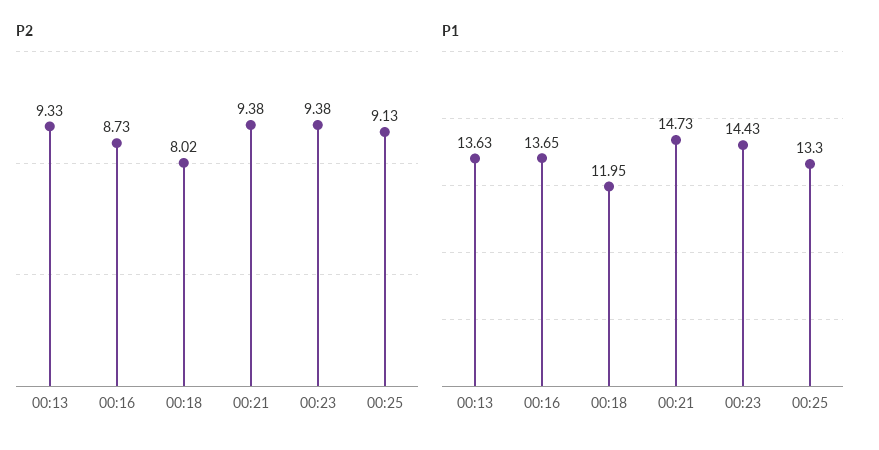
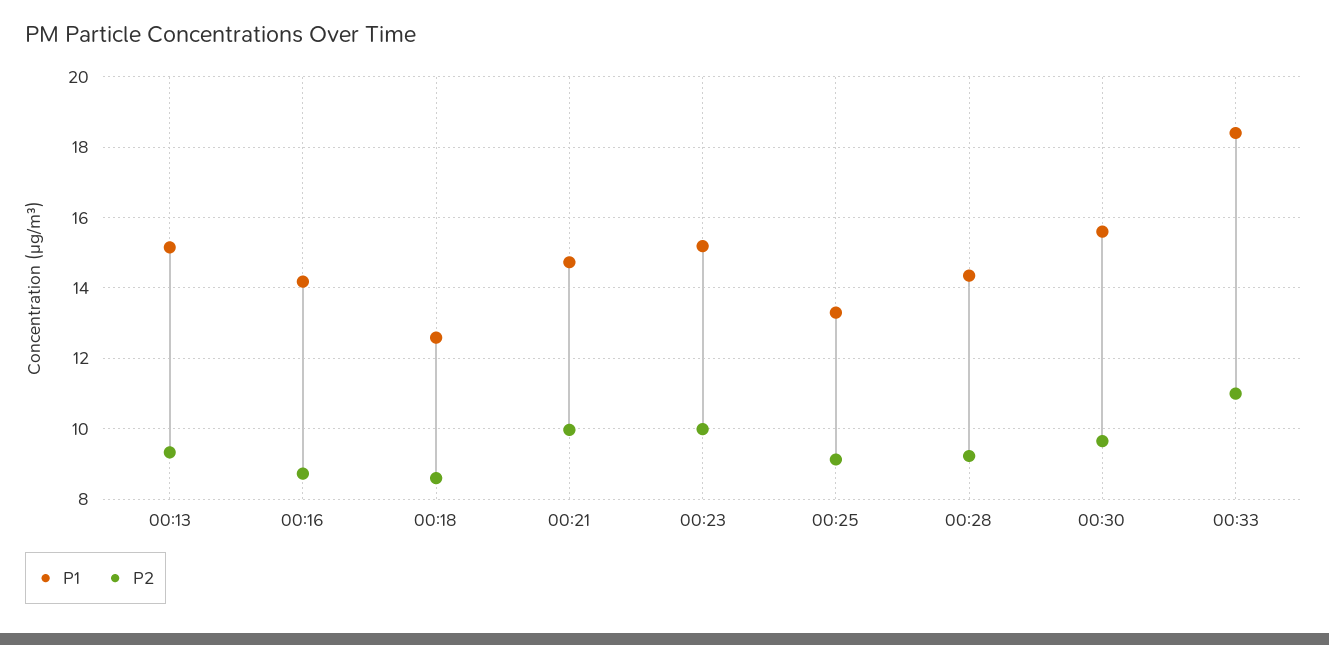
P2, 00:18: 8.02 -> 8.6
P2, 00:21: 9.38 -> 10
P2, 00:23: 9.38 -> 10
P1, 00:13: 13.63 -> 15.2
P1, 00:16: 13.65 -> 14.2
P1, 00:18: 11.95 -> 12.6
P1, 00:23: 14.43 -> 15.2
P1, 00:28: none -> 14.4
P2, 00:28: none -> 9.2
P1, 00:30: none -> 15.6
P2, 00:30: none -> 9.6
P1, 00:33: none -> 18.4
P2, 00:33: none -> 11

